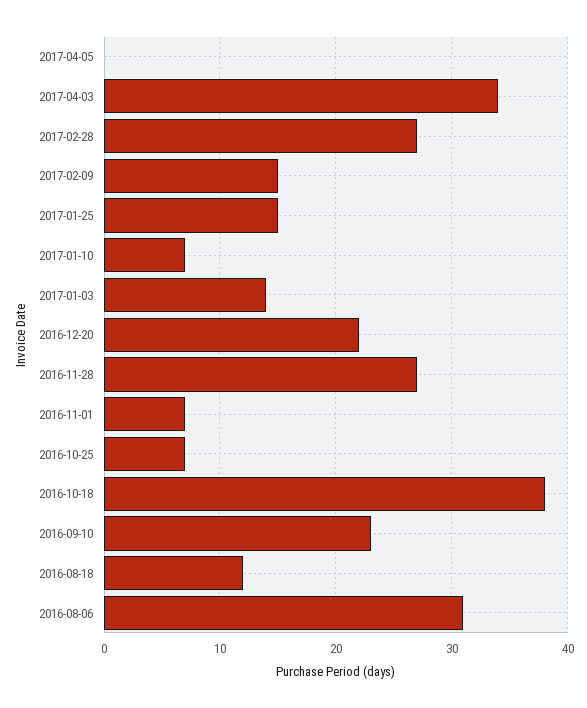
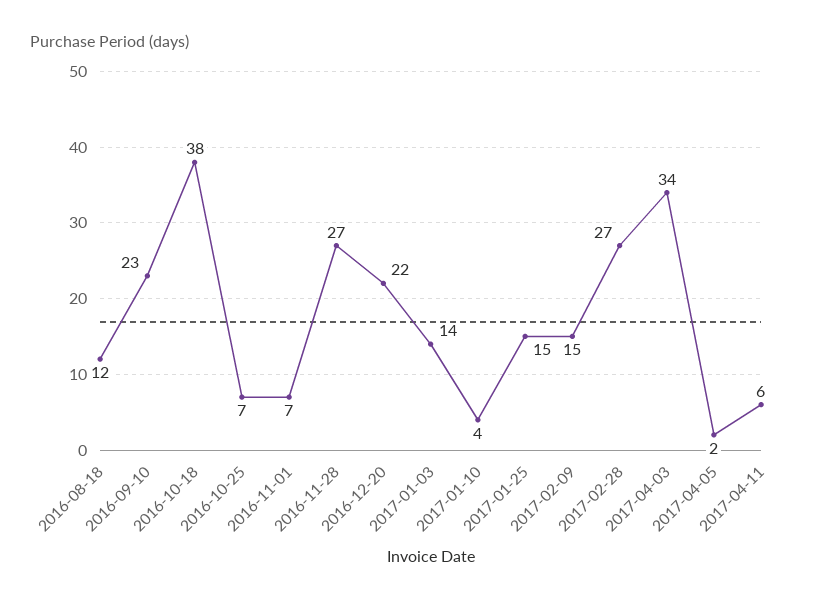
2017-04-05: 0 -> 2
2017-01-10: 7 -> 4
2016-08-06: 31 -> none
2017-04-11: none -> 6

